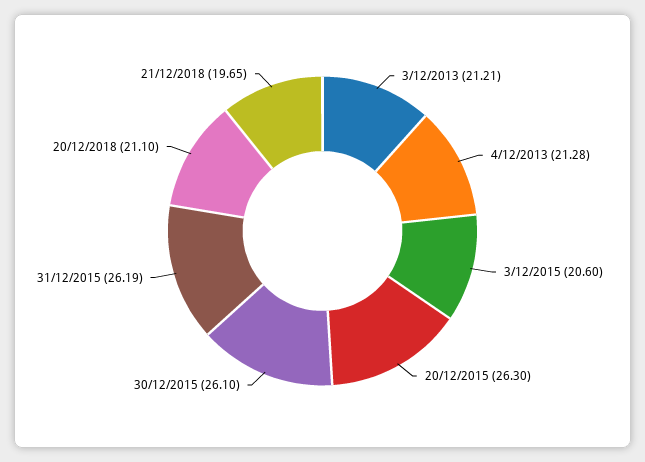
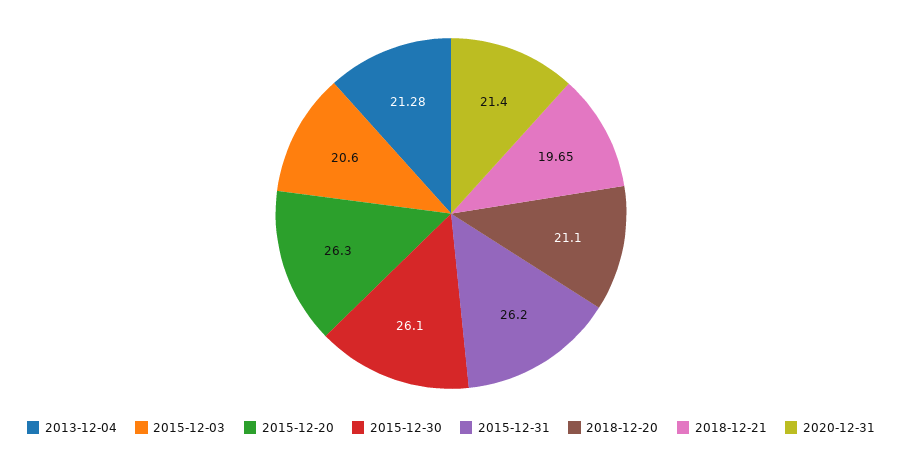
3/12/2013: 21.21 -> none
31/12/2015: 26.19 -> 26.2
2020-12-31: none -> 21.4

